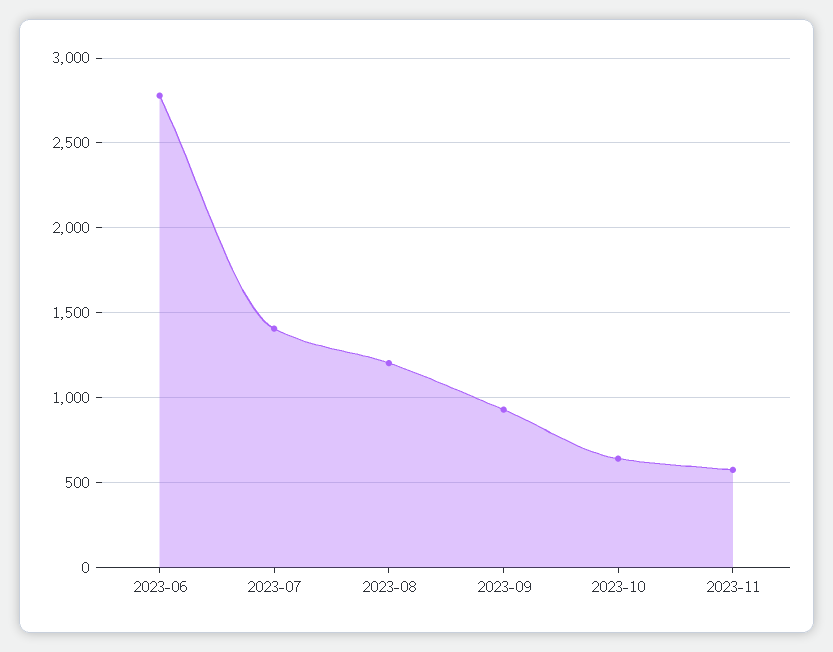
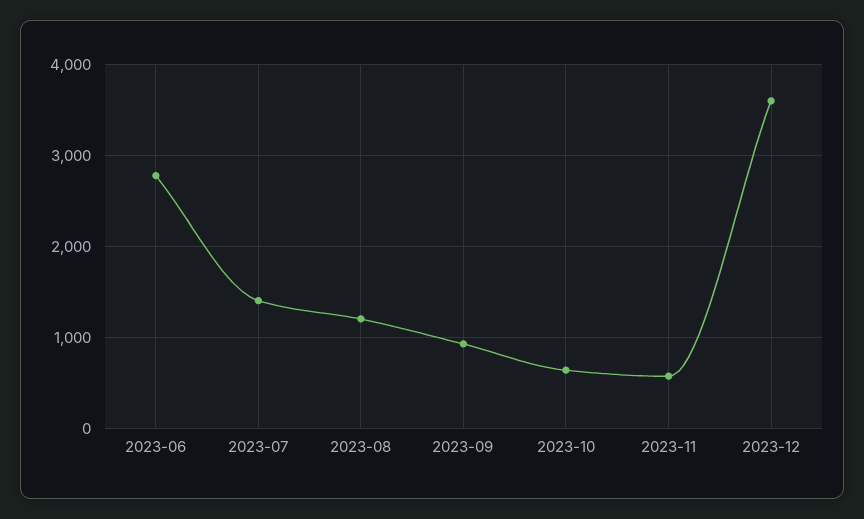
2023-12: none -> 3600

